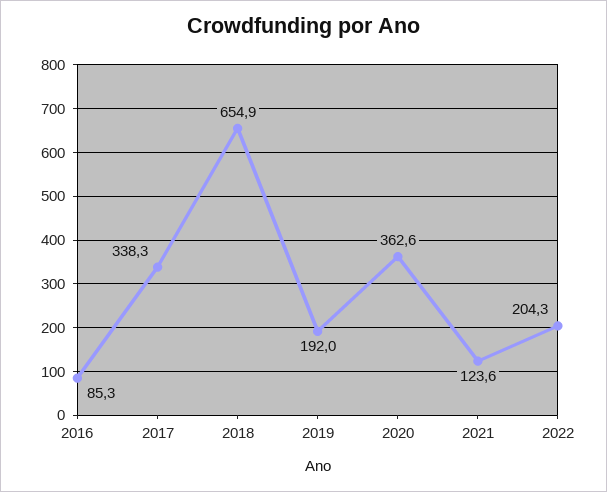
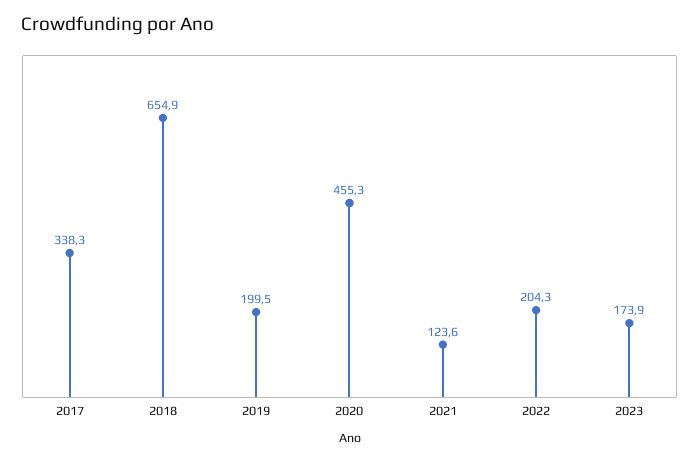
2016: 85.3 -> none
2019: 192 -> 199.5
2020: 362.6 -> 455.3
2023: none -> 173.9

